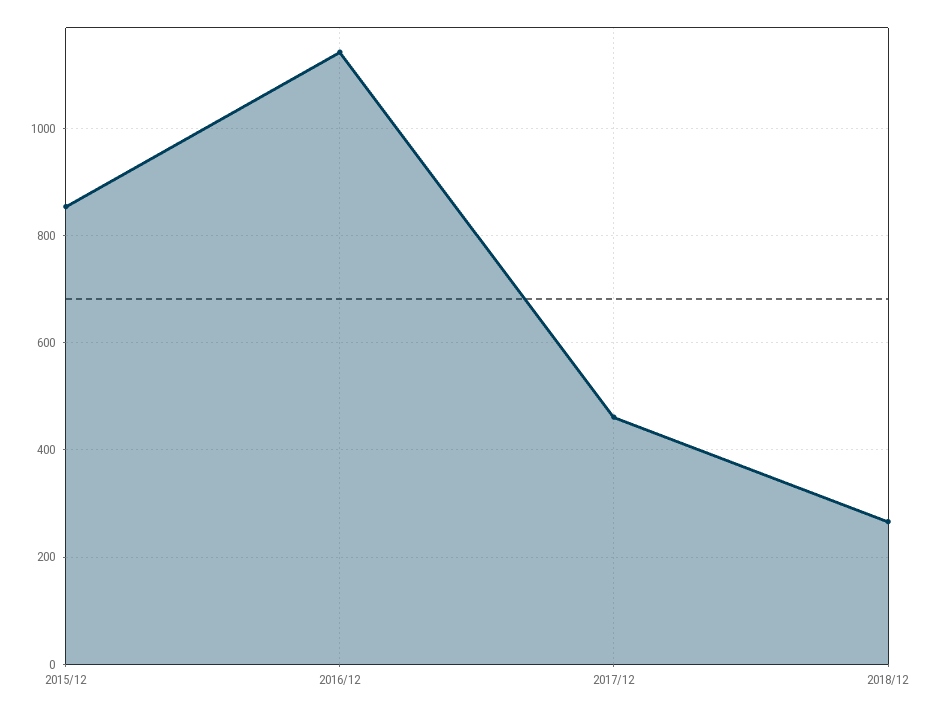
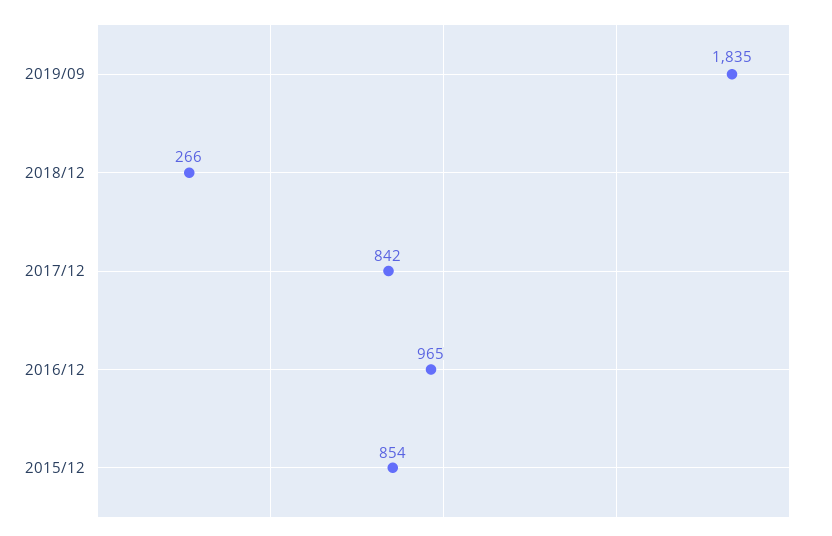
2016/12: 1140 -> 965
2017/12: 460 -> 842
2019/09: none -> 1835

